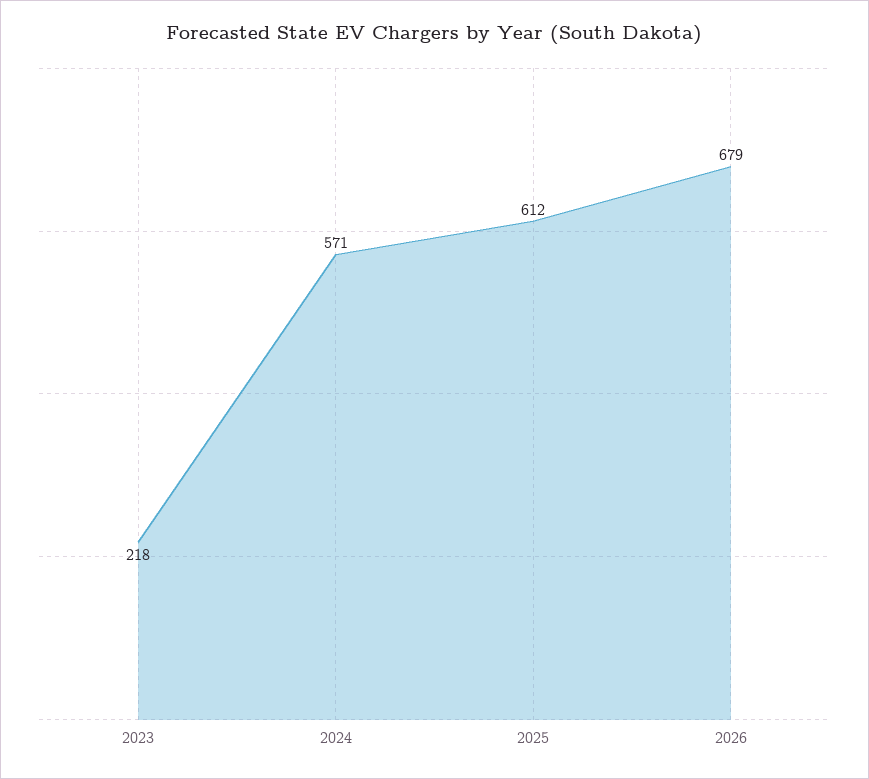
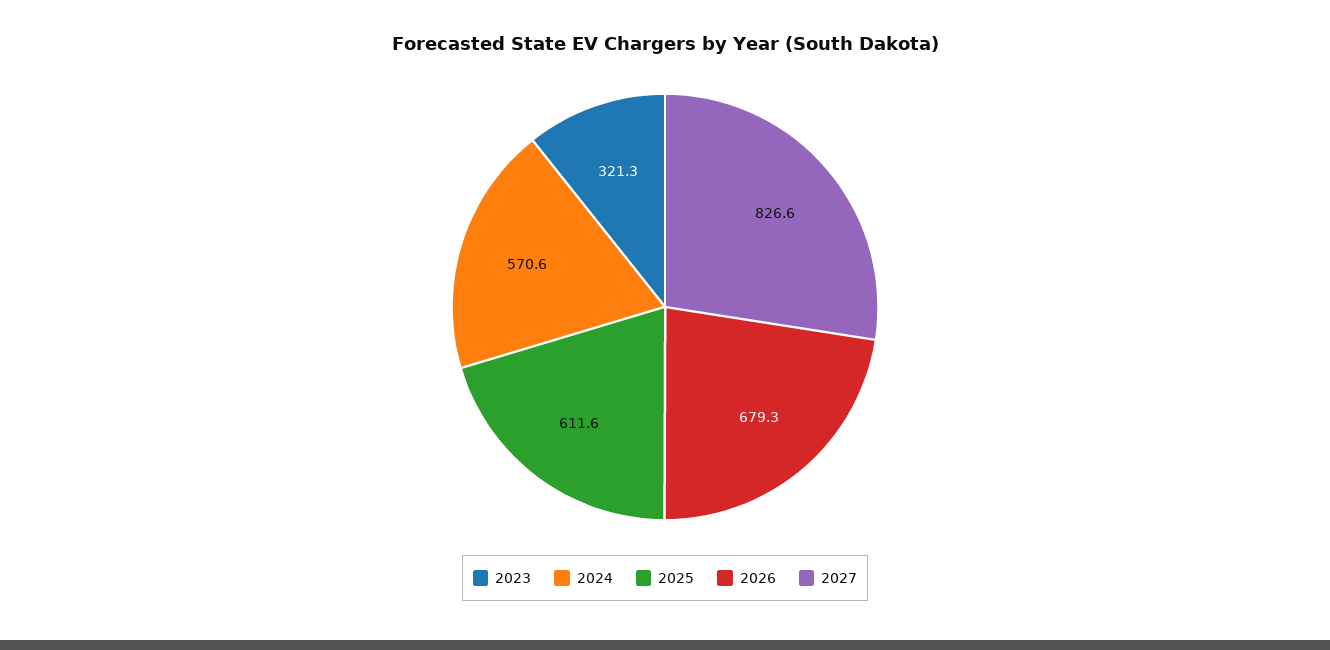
2023: 218 -> 321.3
2027: none -> 826.6

